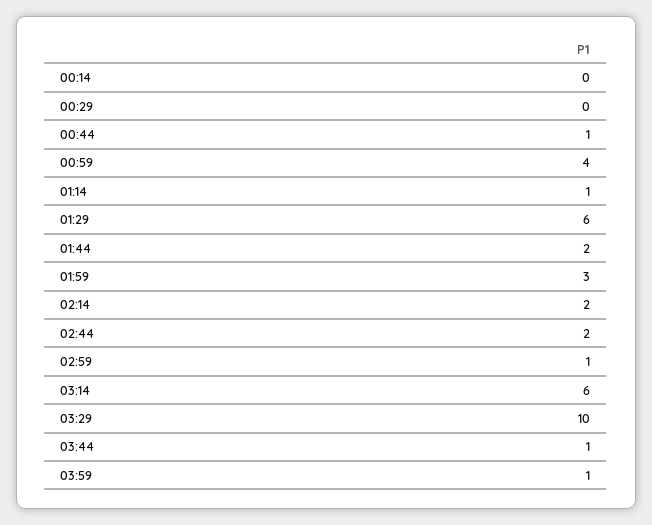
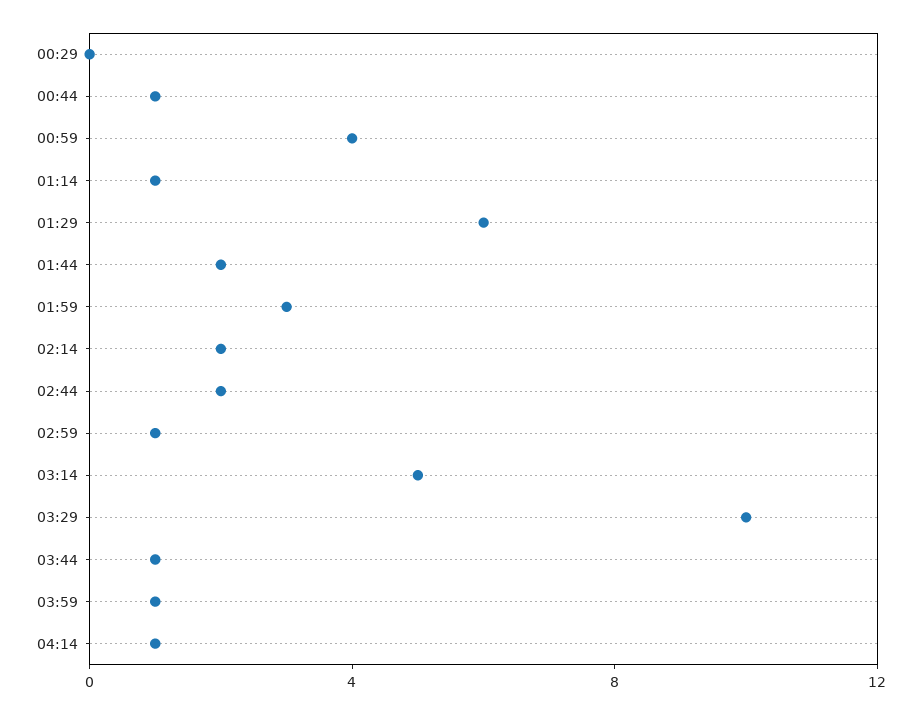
00:14: 0 -> none
03:14: 6 -> 5
04:14: none -> 1

